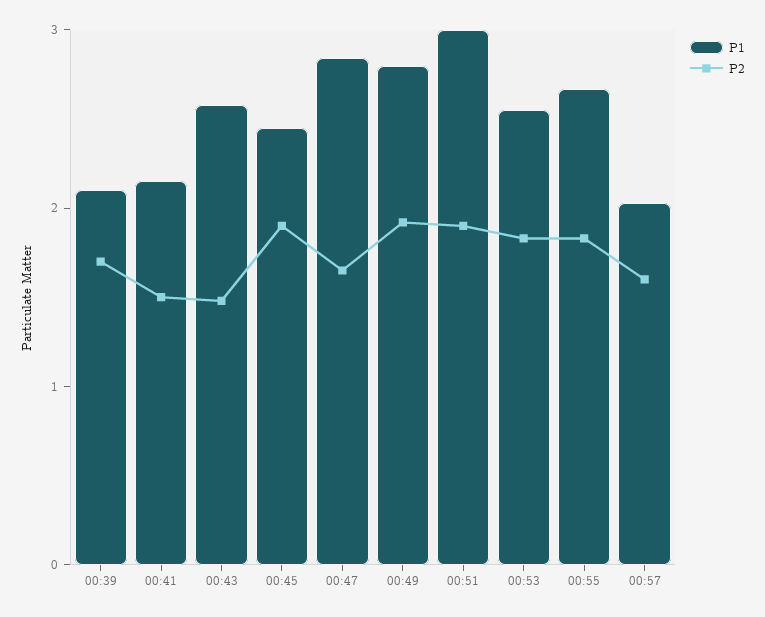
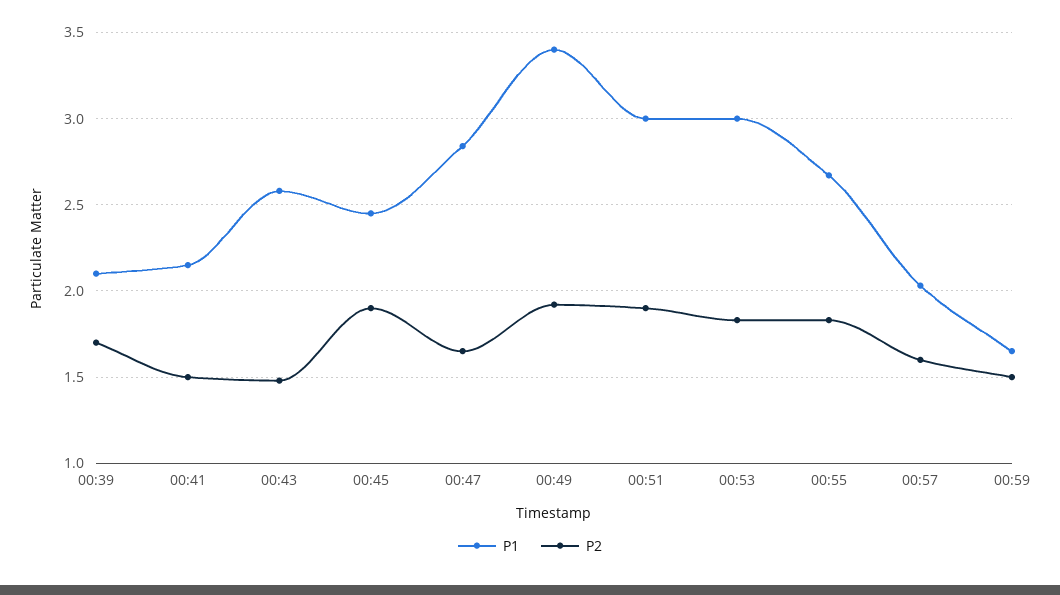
P1, 00:49: 2.8 -> 3.4
P1, 00:53: 2.6 -> 3
P1, 00:59: none -> 1.65
P2, 00:59: none -> 1.5

